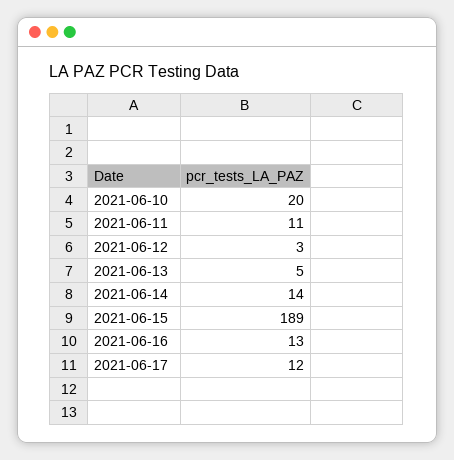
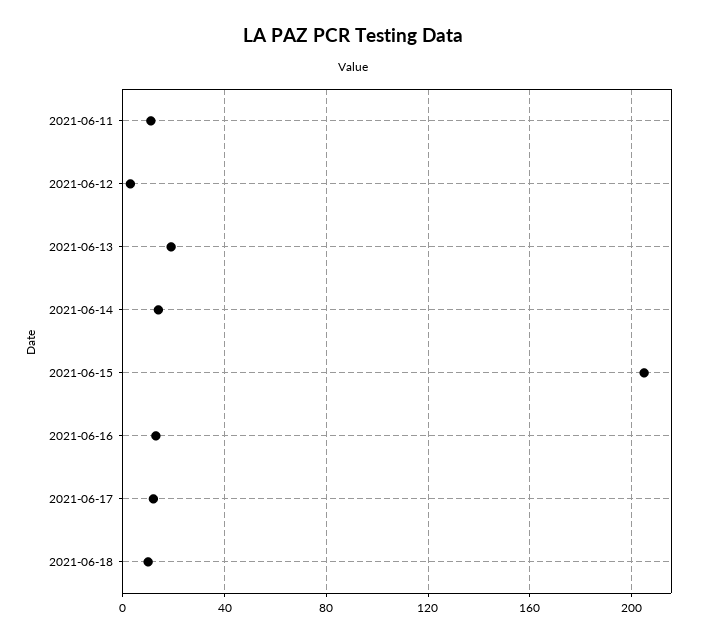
2021-06-10: 20 -> none
2021-06-13: 5 -> 20
2021-06-15: 189 -> 205
2021-06-18: none -> 10

